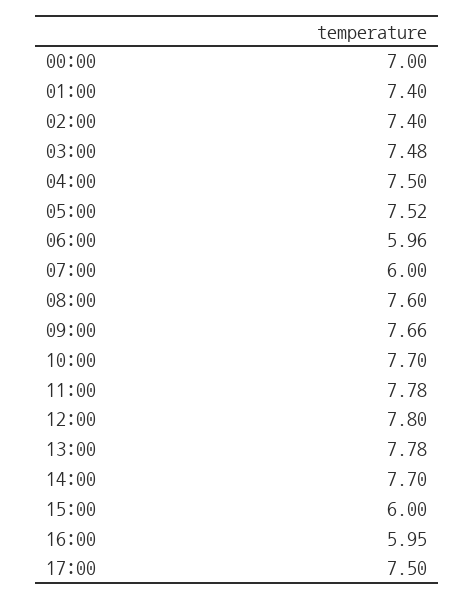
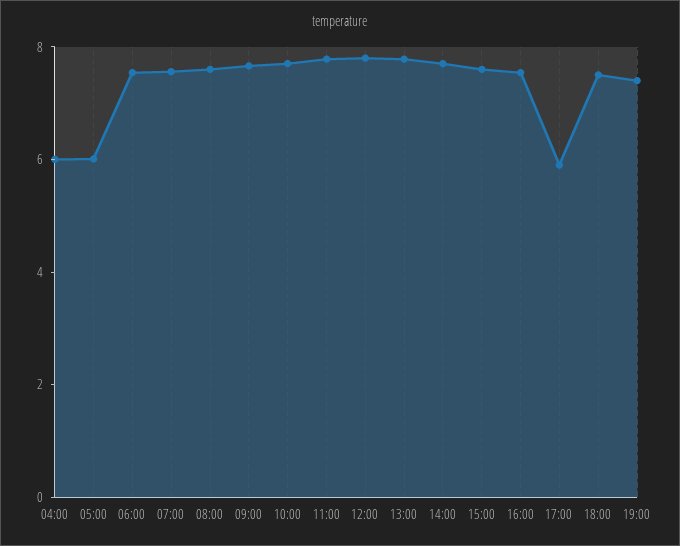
00:00: 7 -> none
01:00: 7.4 -> none
02:00: 7.4 -> none
03:00: 7.48 -> none
04:00: 7.5 -> 6
05:00: 7.52 -> 6
06:00: 5.96 -> 7.5
07:00: 6 -> 7.5
15:00: 6 -> 7.5
16:00: 5.95 -> 7.5
17:00: 7.5 -> 6
18:00: none -> 7.5
19:00: none -> 7.5

